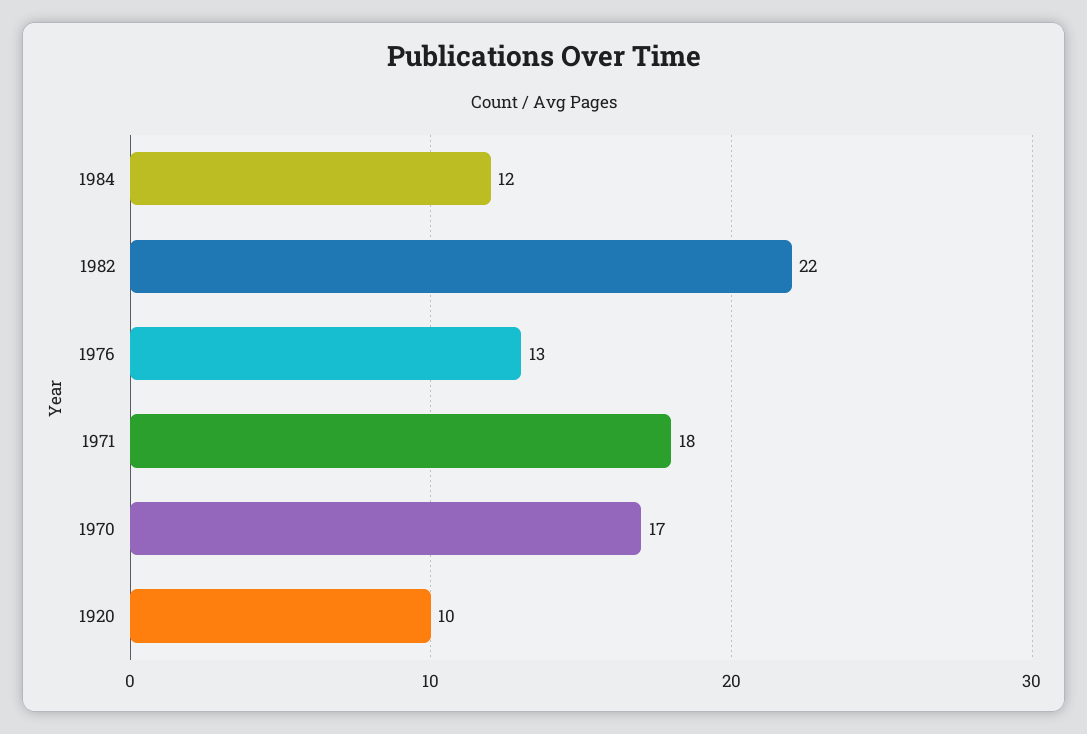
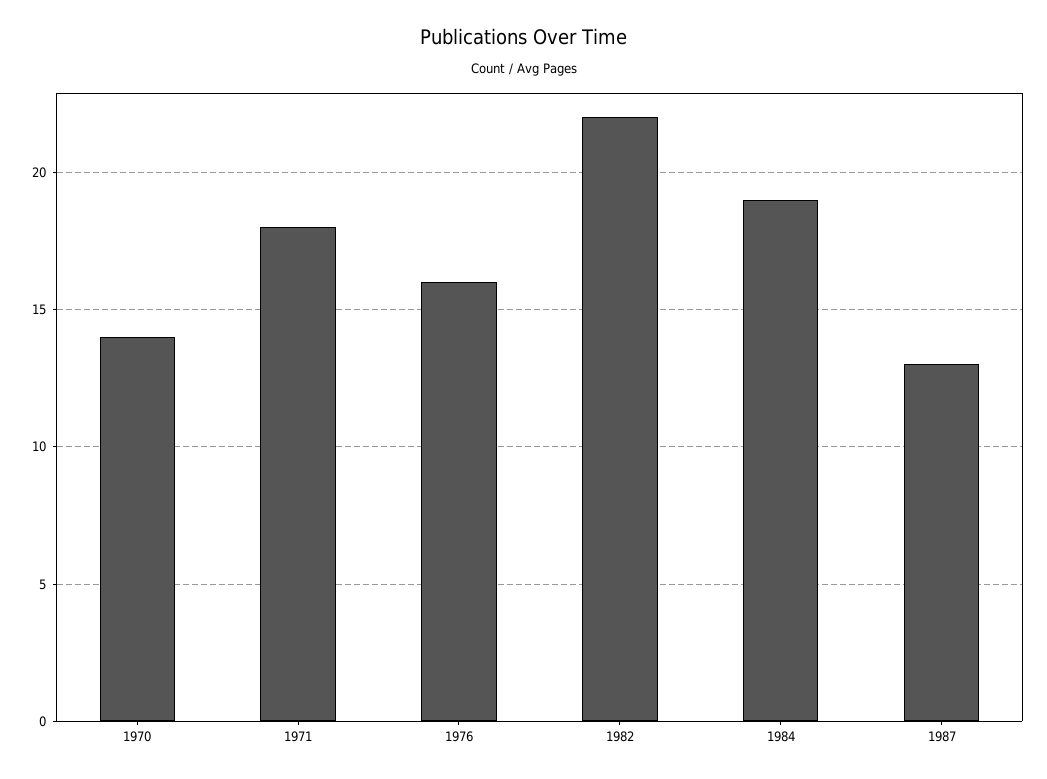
1984: 12 -> 19
1976: 13 -> 16
1970: 17 -> 14
1920: 10 -> none
1987: none -> 13

